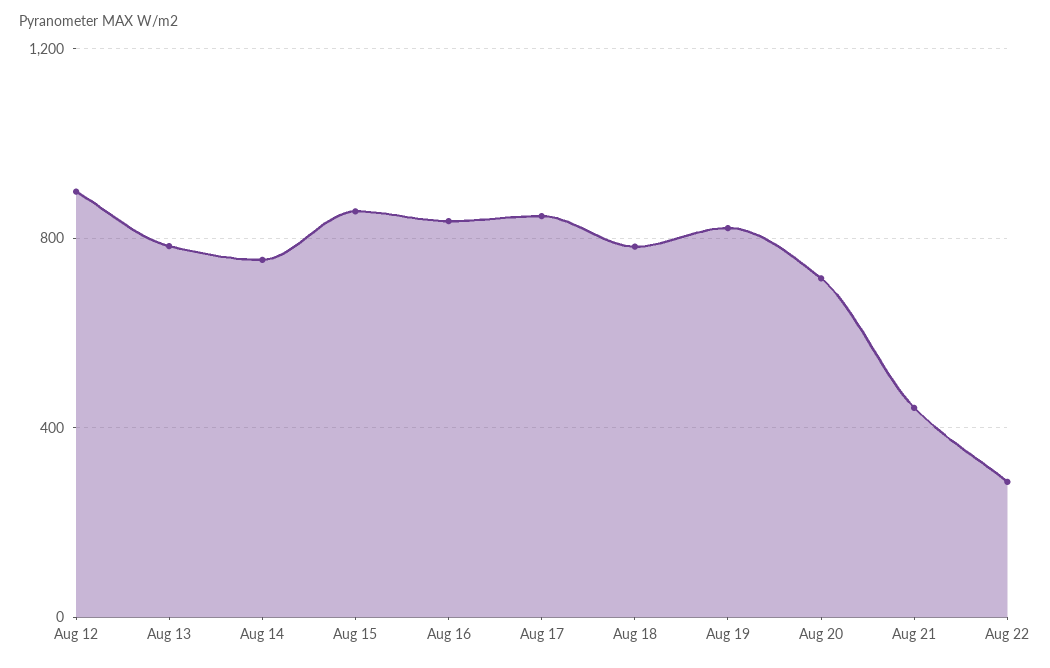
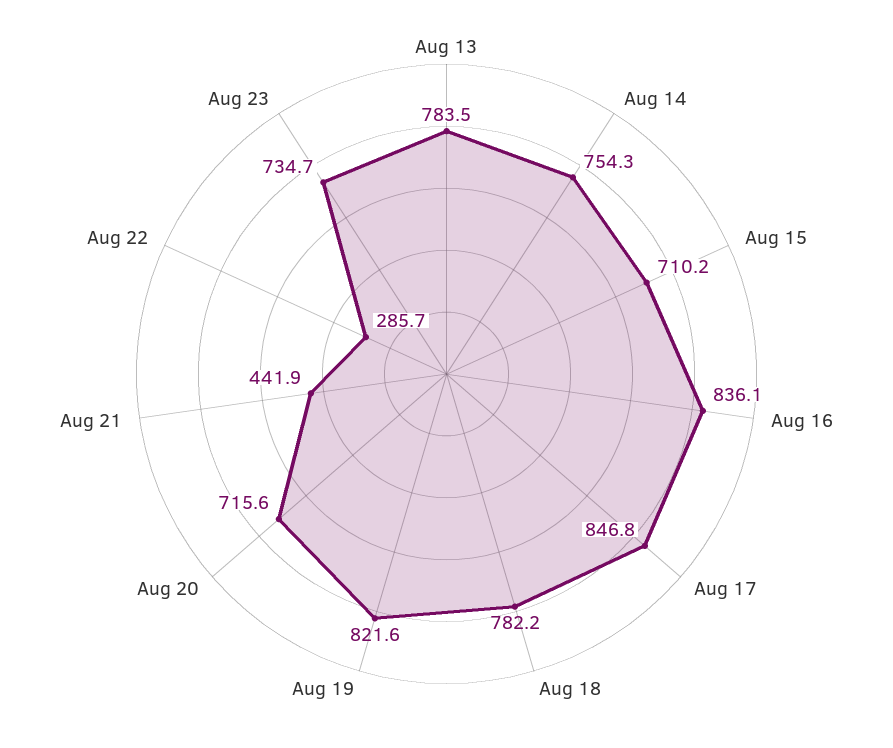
Aug 12: 900 -> none
Aug 15: 850 -> 710.2
Aug 23: none -> 734.7

